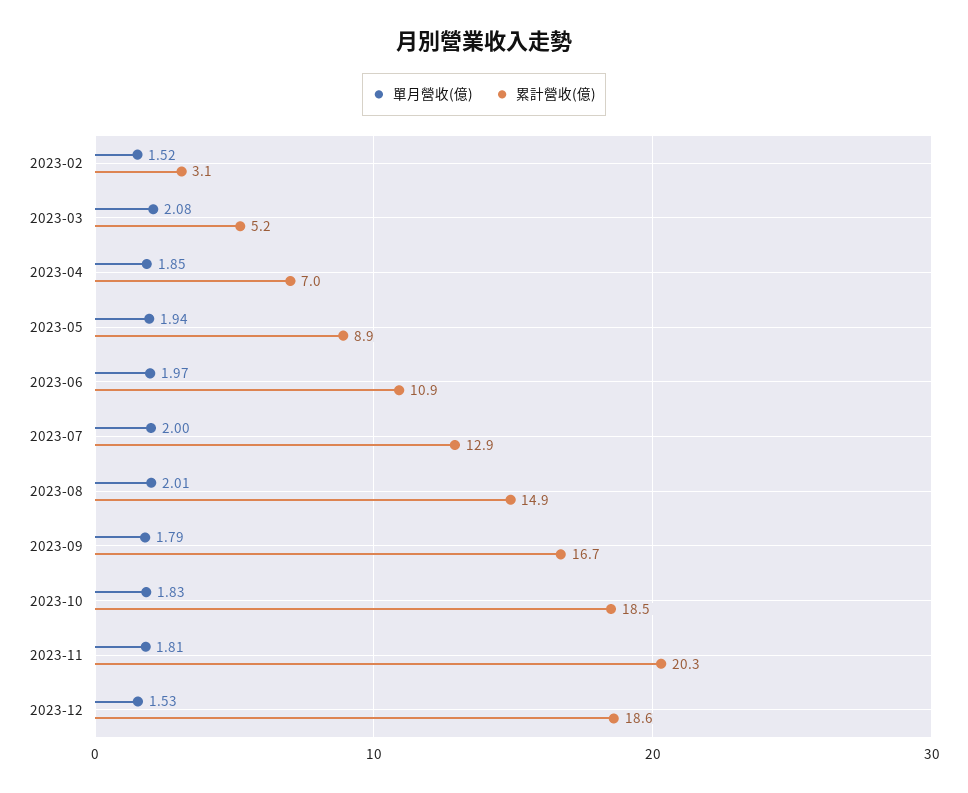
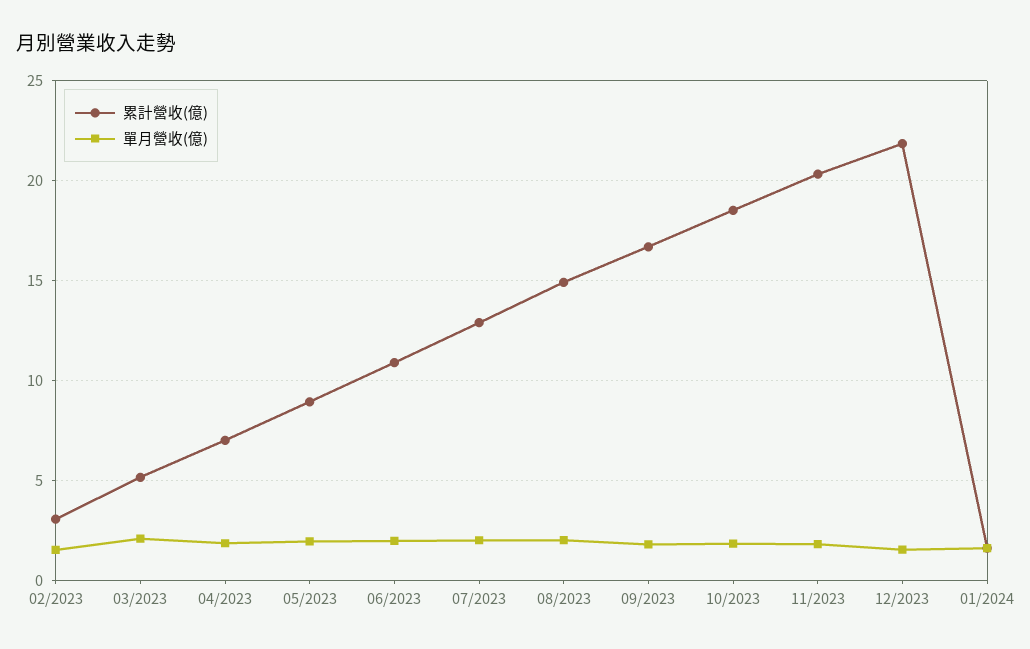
累計營收(億), 2023-12: 18.6 -> 22
累計營收(億), 01/2024: none -> 1.5
單月營收(億), 01/2024: none -> 1.5

